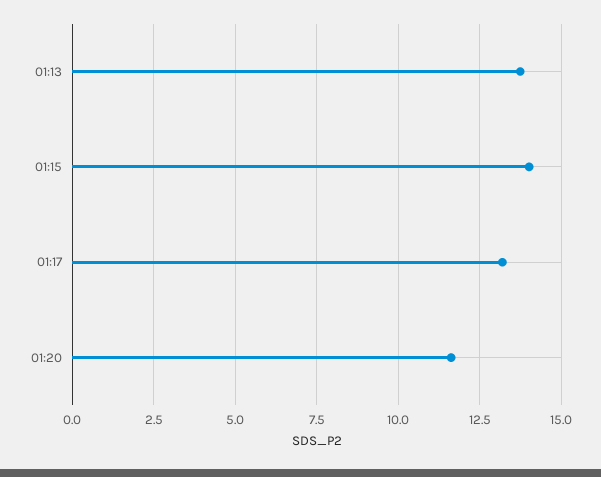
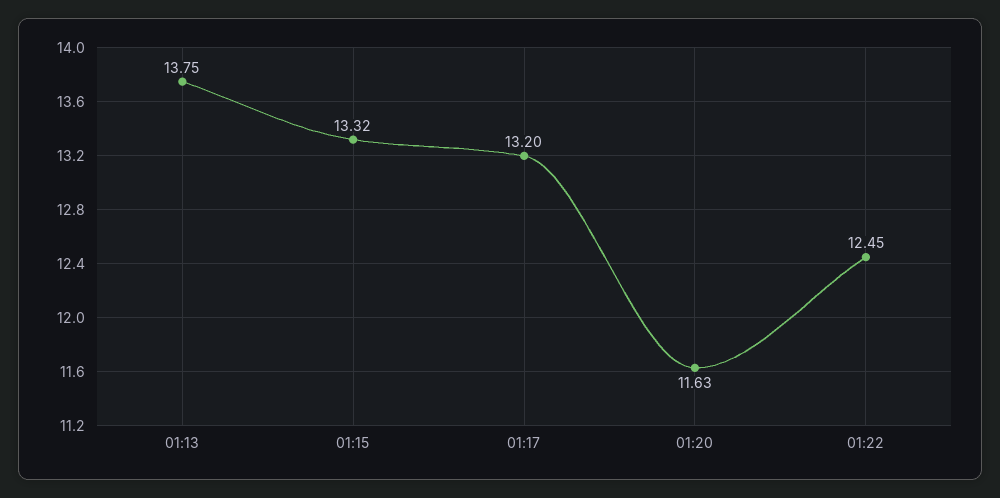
01:15: 14 -> 13.32
01:22: none -> 12.45

